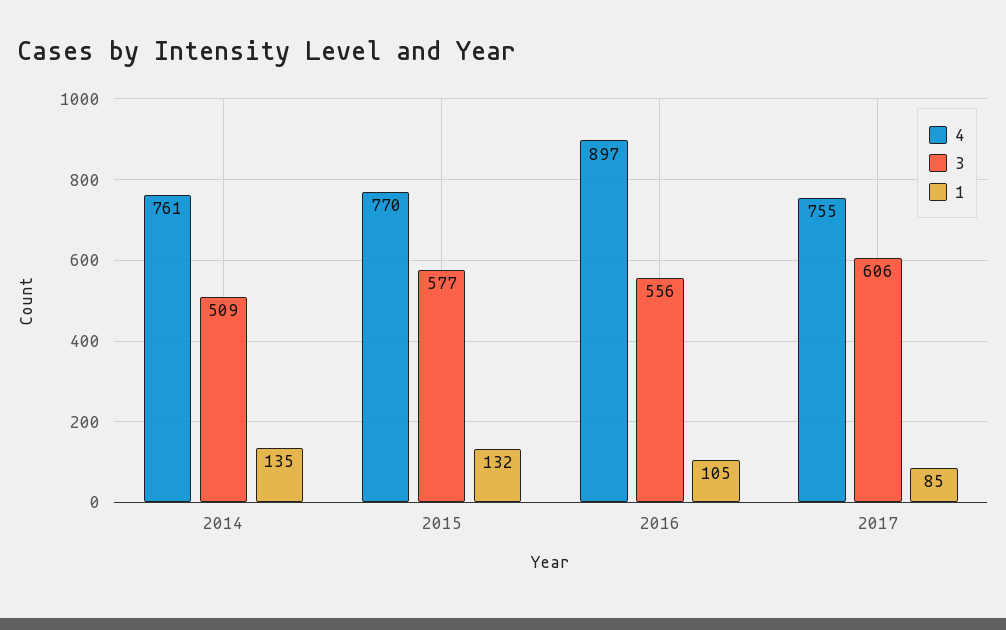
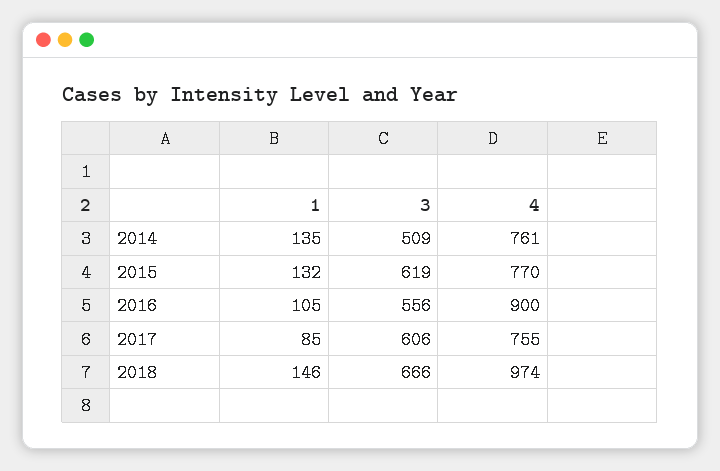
3, 2015: 577 -> 619
4, 2016: 897 -> 900
1, 2018: none -> 146
3, 2018: none -> 666
4, 2018: none -> 974

